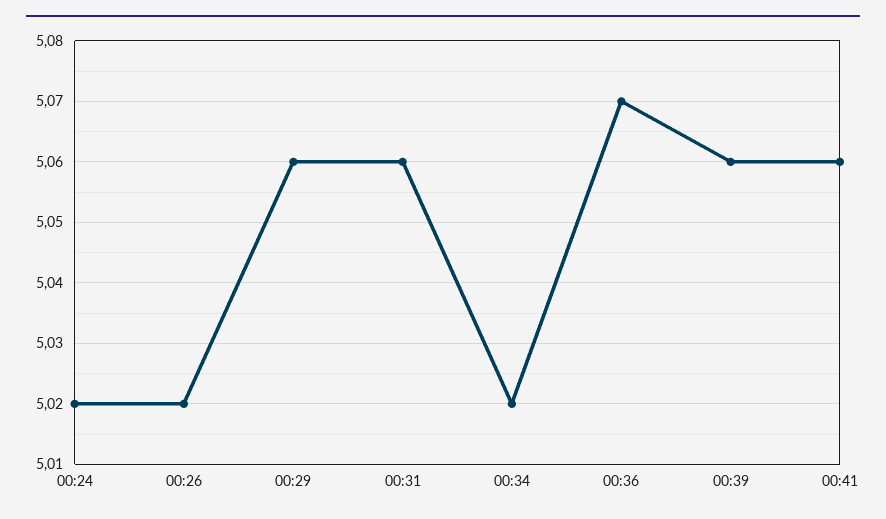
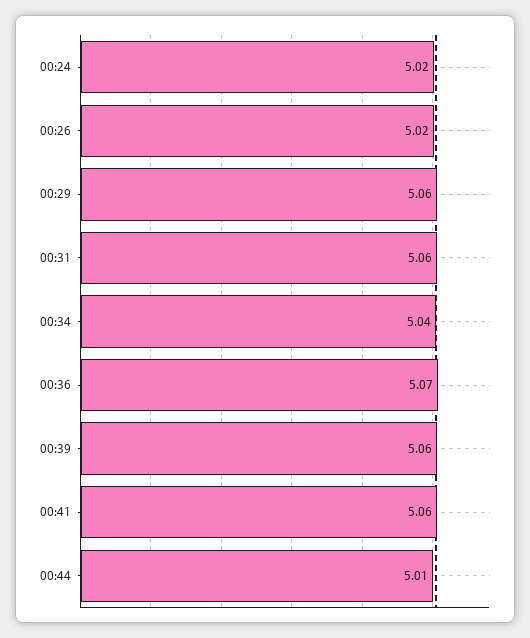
00:34: 5.02 -> 5.04
00:44: none -> 5.01

